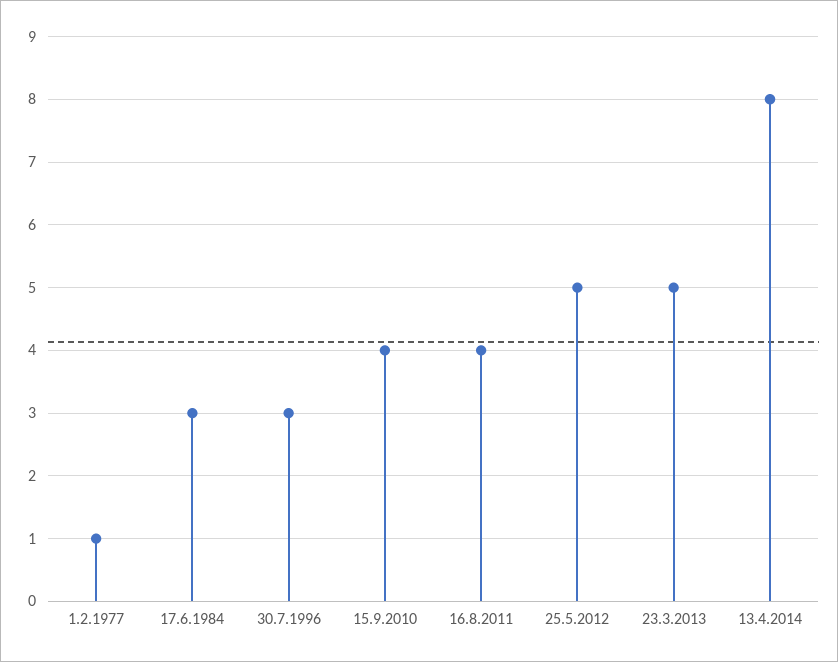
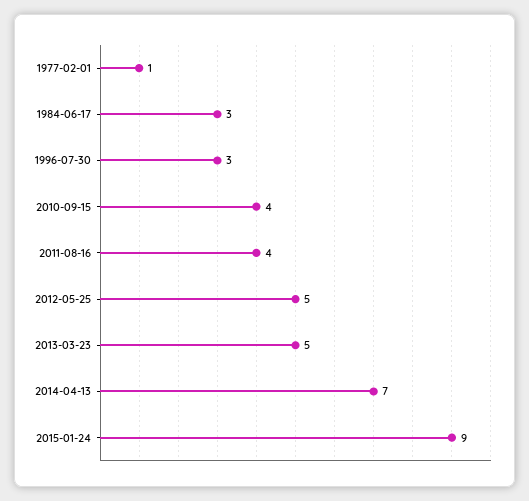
13.4.2014: 8 -> 7
2015-01-24: none -> 9

